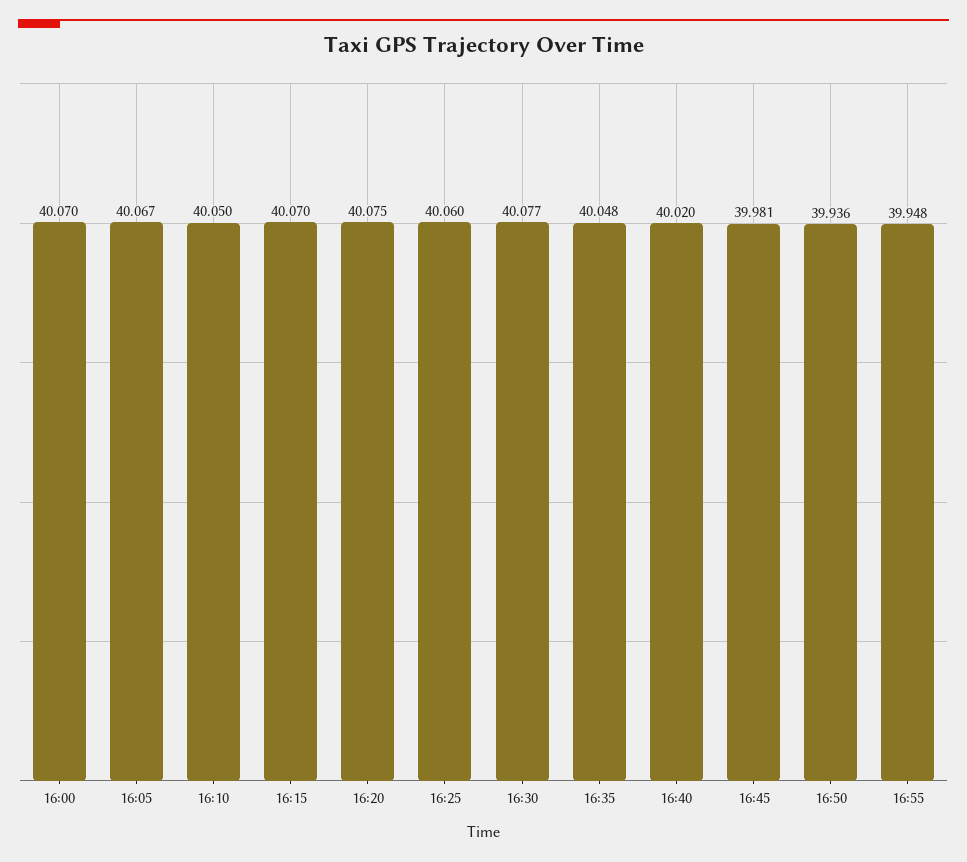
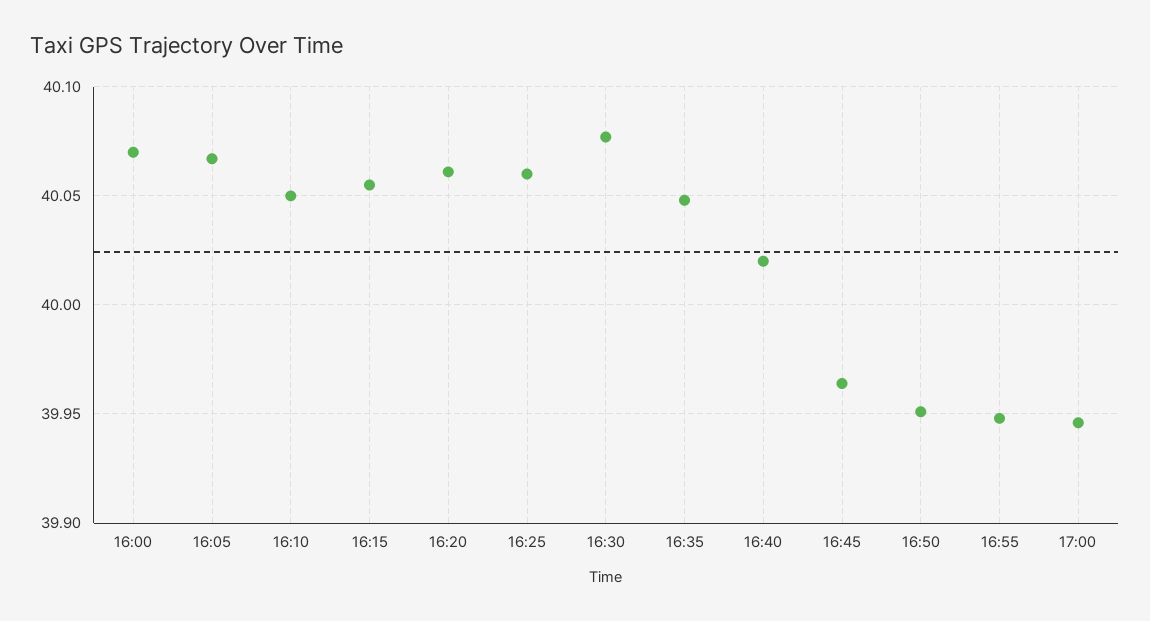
16:15: 40.07 -> 40.055
16:20: 40.075 -> 40.06
16:45: 39.981 -> 39.965
16:50: 39.936 -> 39.95
17:00: none -> 39.945

